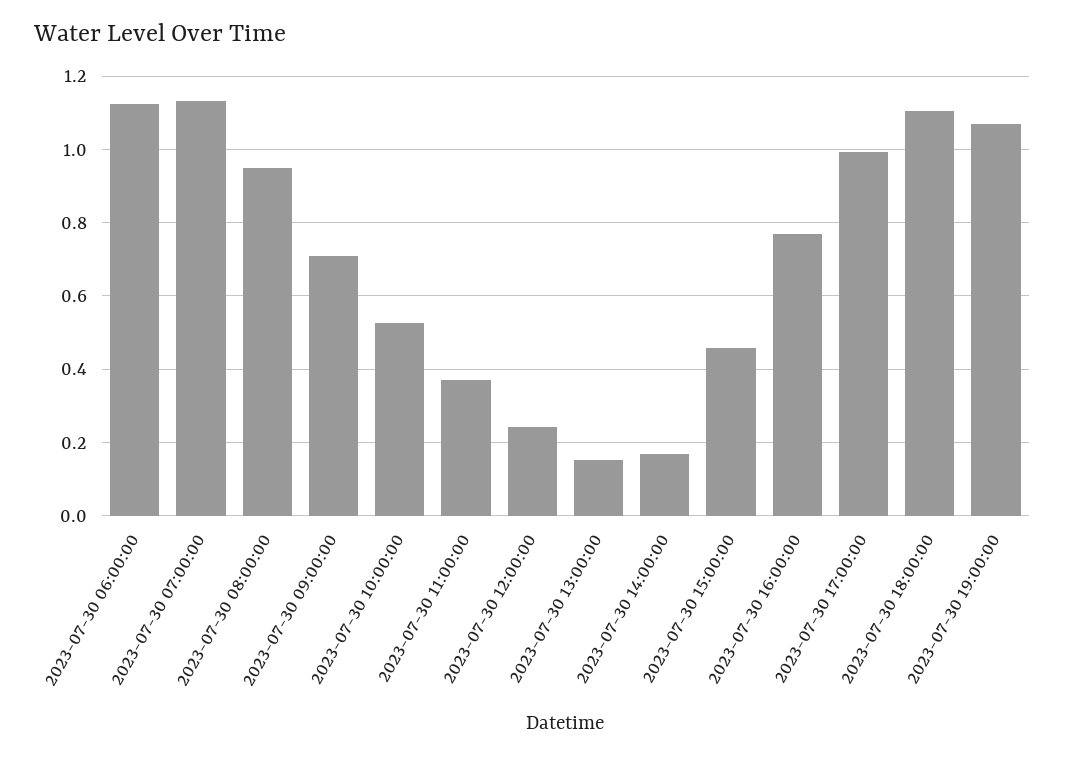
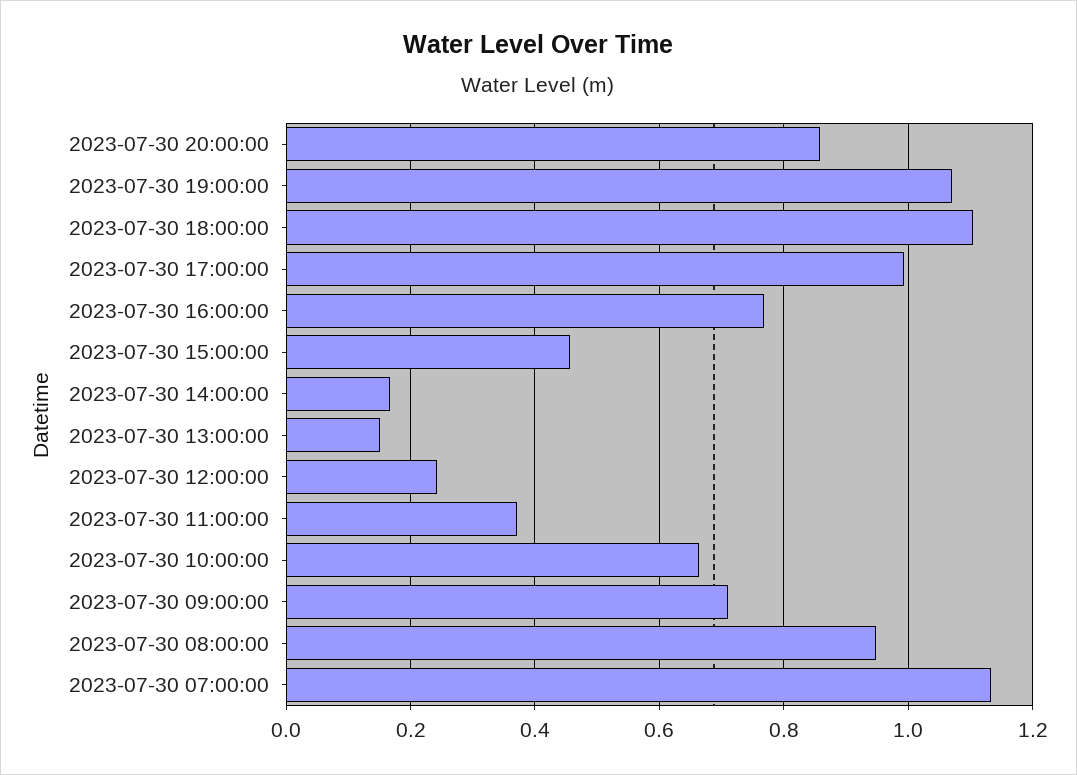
2023-07-30 06:00:00: 1.12 -> none
2023-07-30 10:00:00: 0.52 -> 0.66
2023-07-30 20:00:00: none -> 0.86

